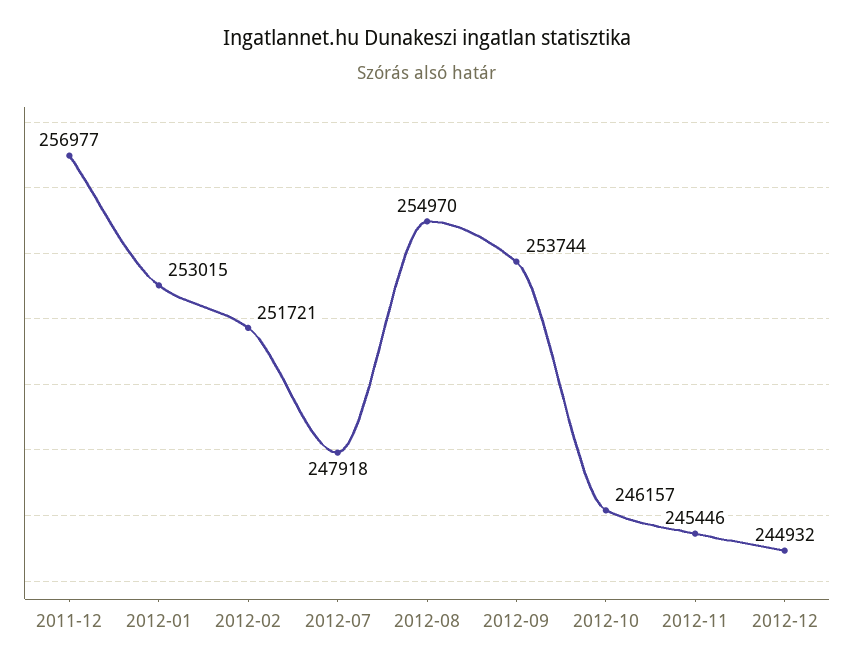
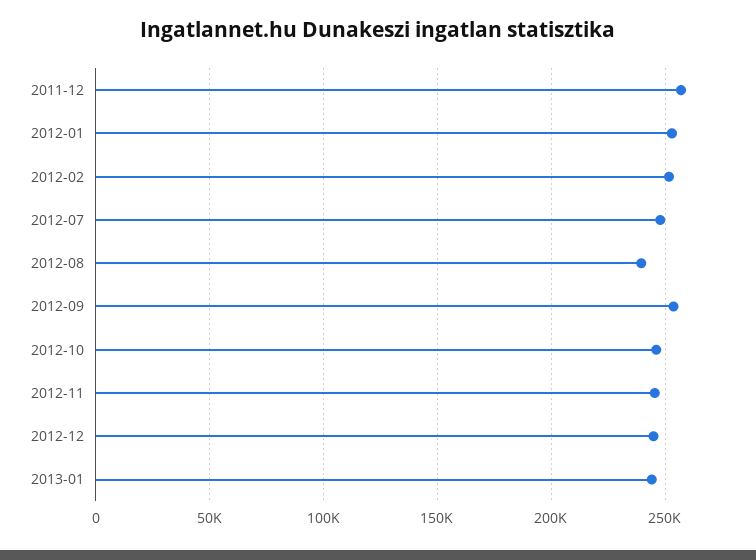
2012-08: 254970 -> 240000
2013-01: none -> 245000

